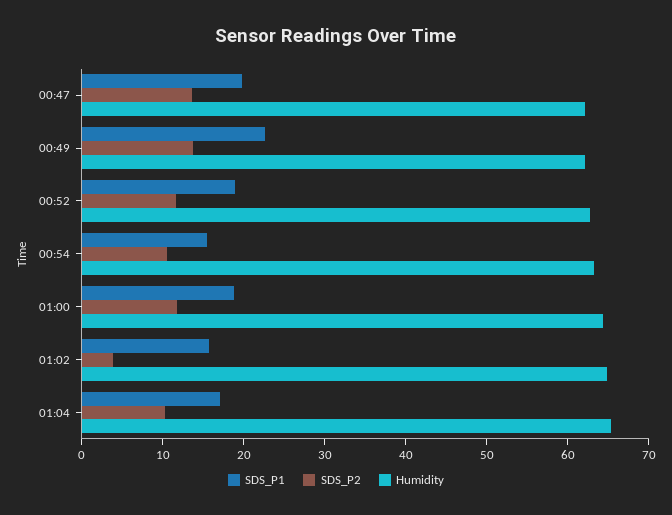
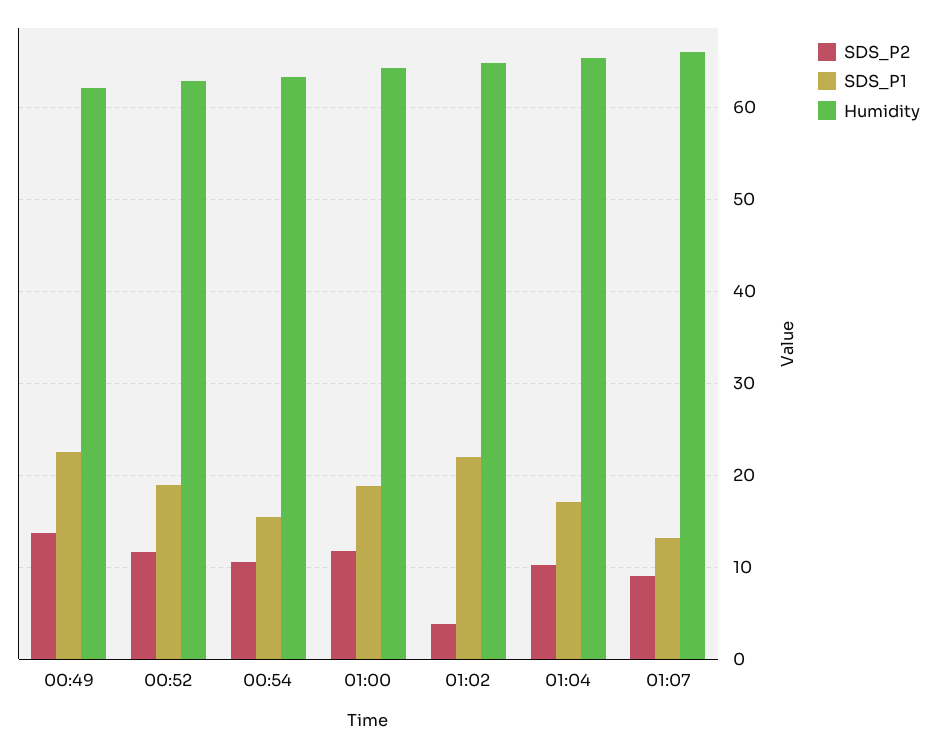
SDS_P1, 00:47: 20 -> none
SDS_P2, 00:47: 14 -> none
Humidity, 00:47: 62 -> none
SDS_P1, 01:02: 16 -> 22
SDS_P2, 01:07: none -> 9
SDS_P1, 01:07: none -> 13
Humidity, 01:07: none -> 66

